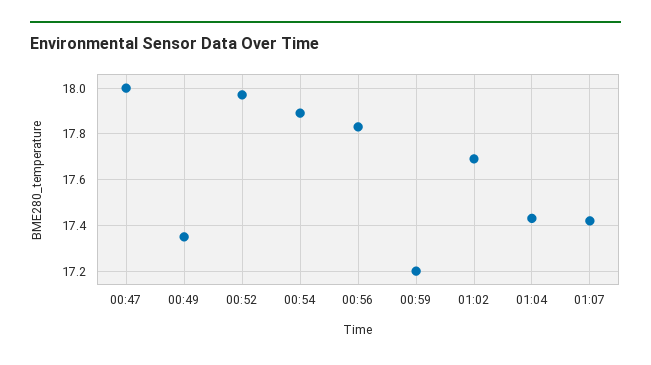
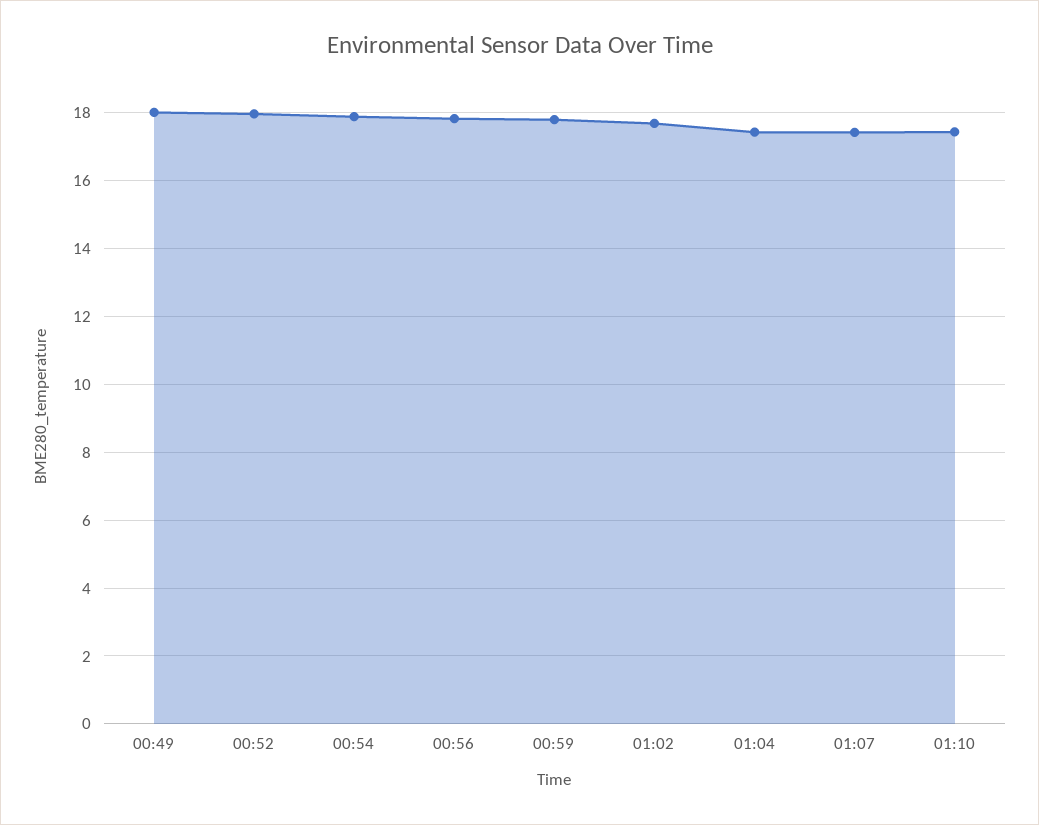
00:47: 18 -> none
00:49: 17.35 -> 18
00:59: 17.2 -> 17.8
01:10: none -> 17.4

